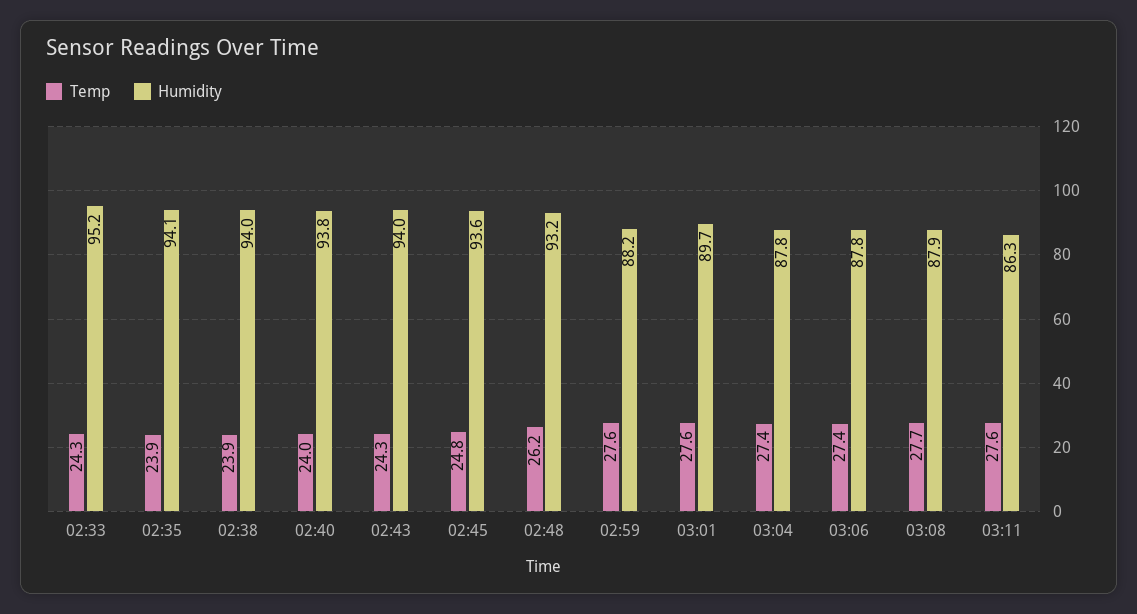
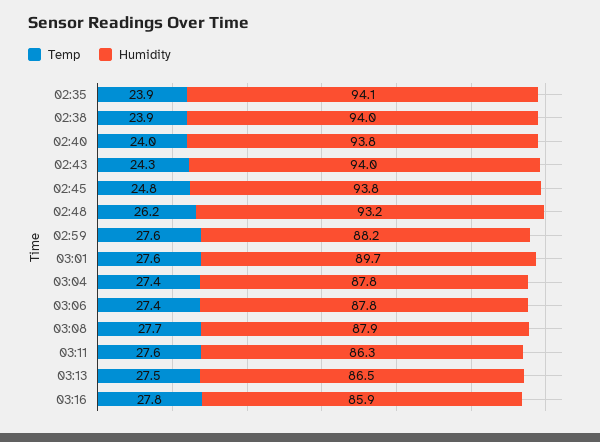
Temp, 02:33: 24.3 -> none
Humidity, 02:33: 95.2 -> none
Humidity, 02:45: 93.6 -> 93.8
Temp, 03:13: none -> 27.5
Humidity, 03:13: none -> 86.5
Temp, 03:16: none -> 27.8
Humidity, 03:16: none -> 85.9

